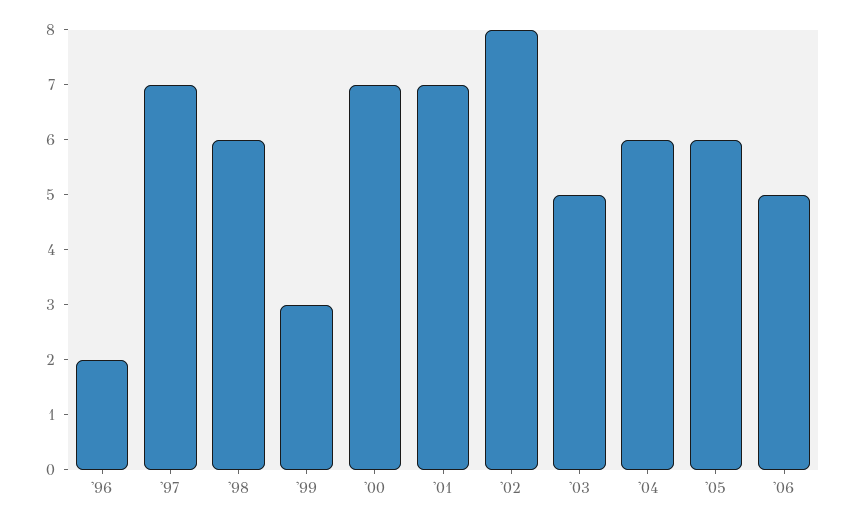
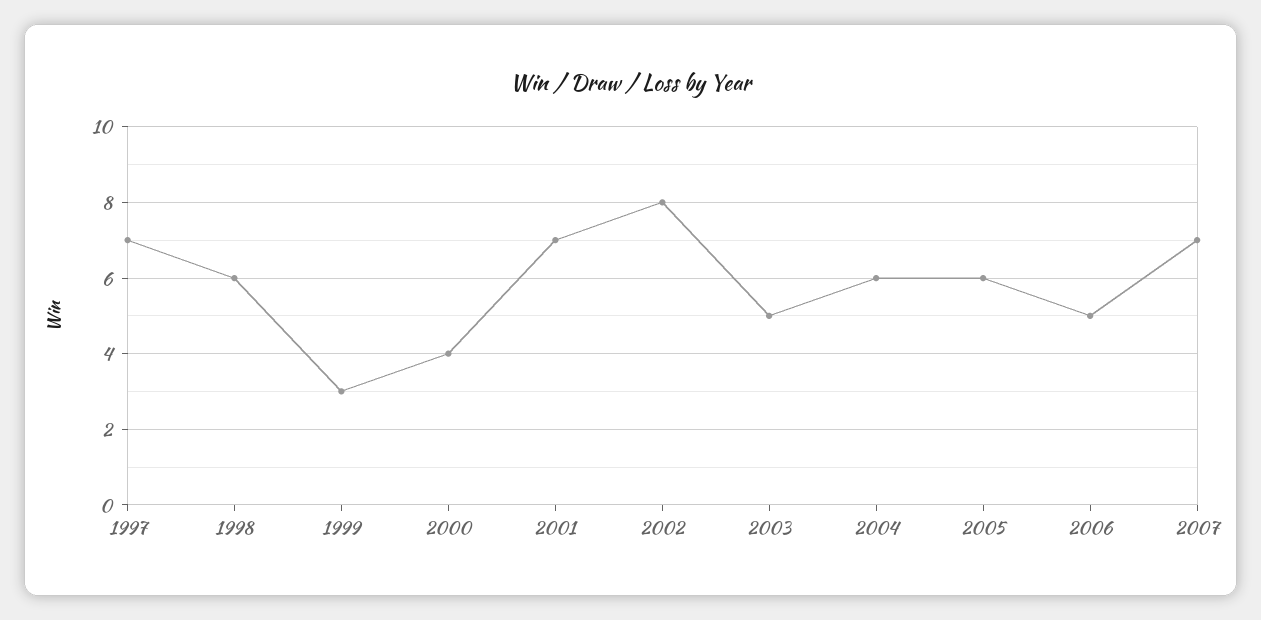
'96: 2 -> none
'00: 7 -> 4
2007: none -> 7

